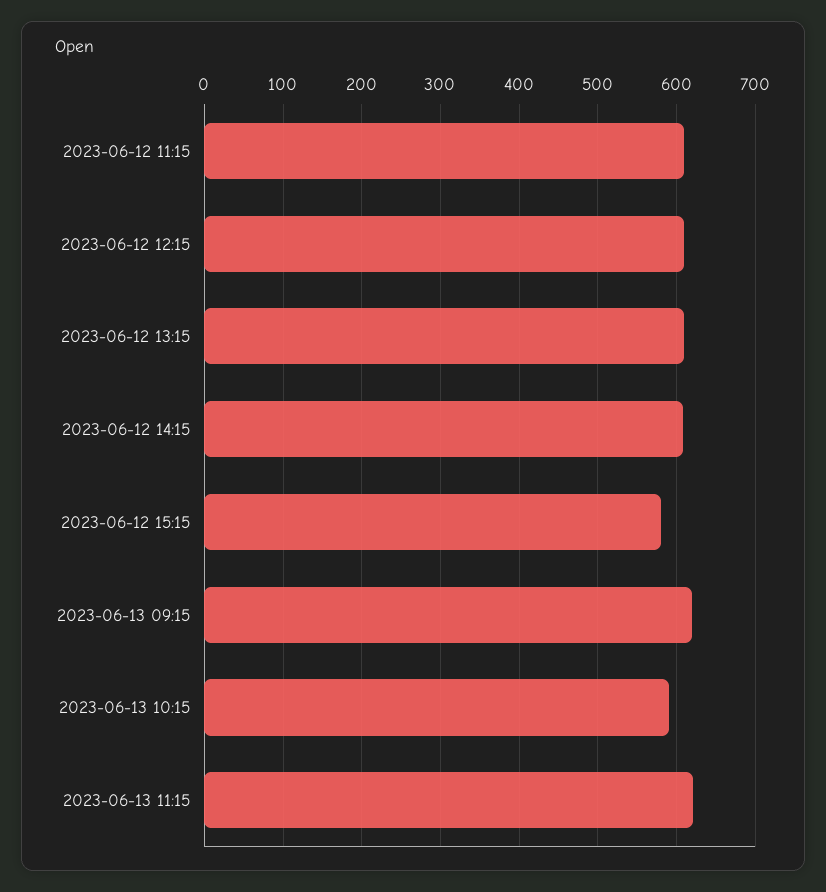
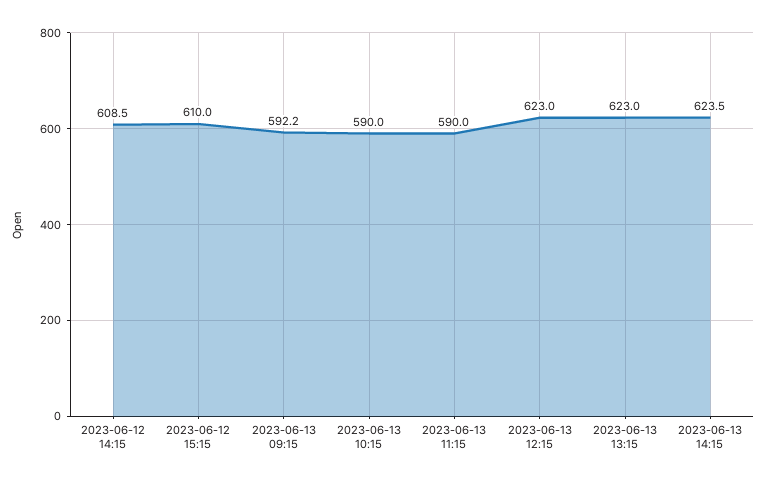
2023-06-12 11:15: 610 -> none
2023-06-12 12:15: 610 -> none
2023-06-12 13:15: 610 -> none
2023-06-12 15:15: 580 -> 610
2023-06-13 09:15: 620 -> 592.2
2023-06-13 11:15: 620 -> 590
2023-06-13 12:15: none -> 623
2023-06-13 13:15: none -> 623
2023-06-13 14:15: none -> 623.5

